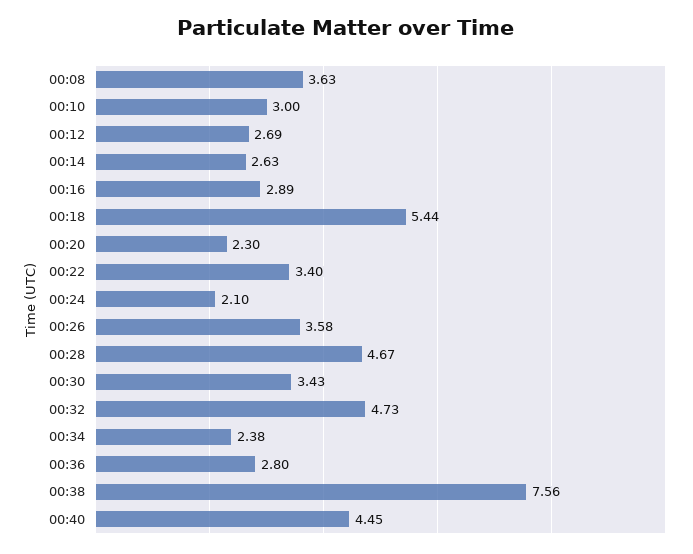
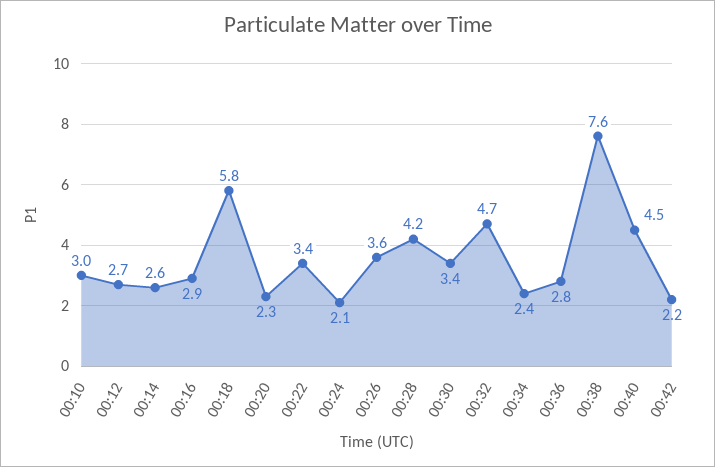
00:08: 3.63 -> none
00:18: 5.44 -> 5.8
00:28: 4.67 -> 4.2
00:42: none -> 2.2

